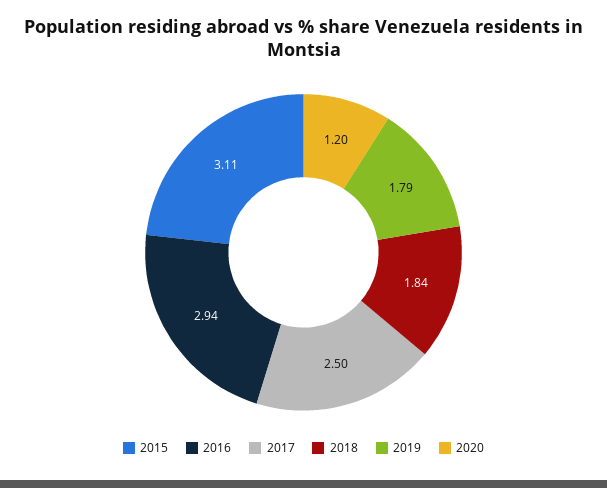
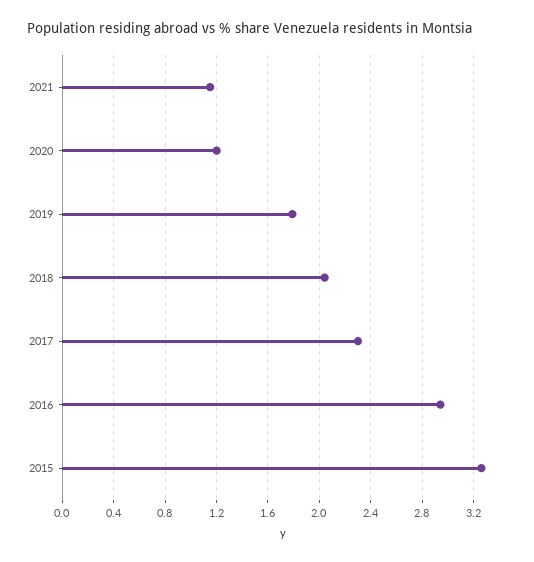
2015: 3.11 -> 3.25
2017: 2.5 -> 2.3
2018: 1.84 -> 2.05
2021: none -> 1.15

